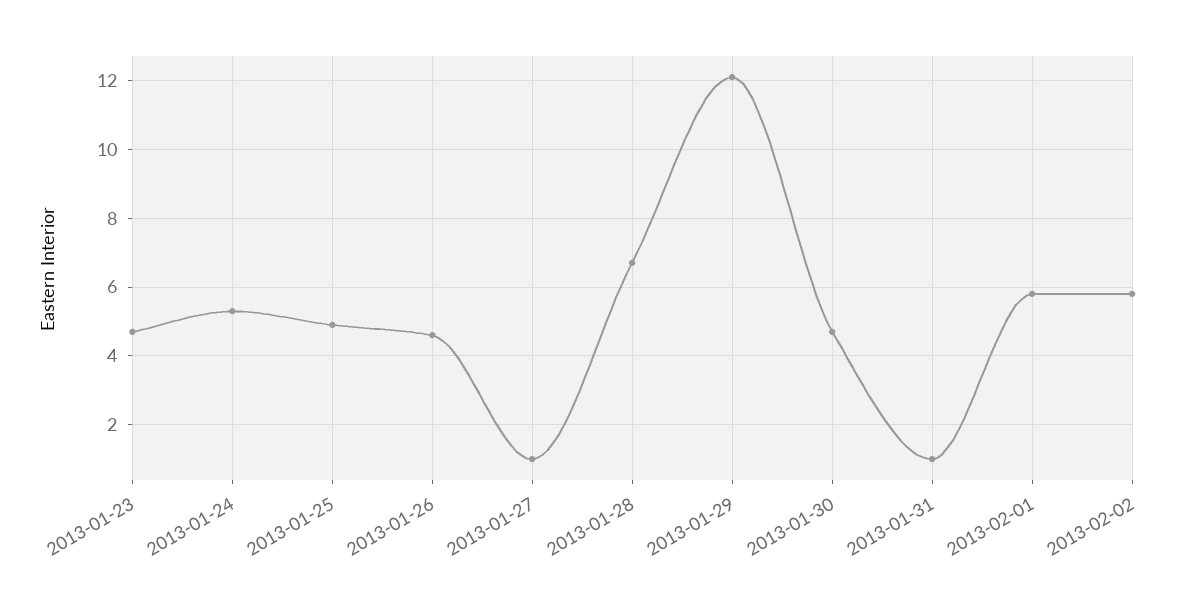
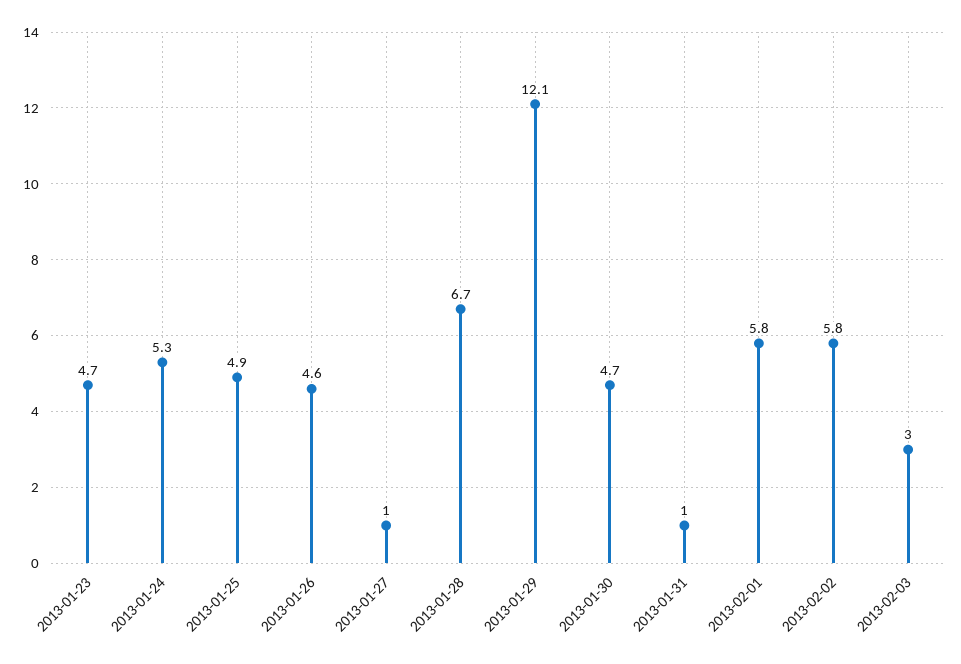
2013-02-03: none -> 3

